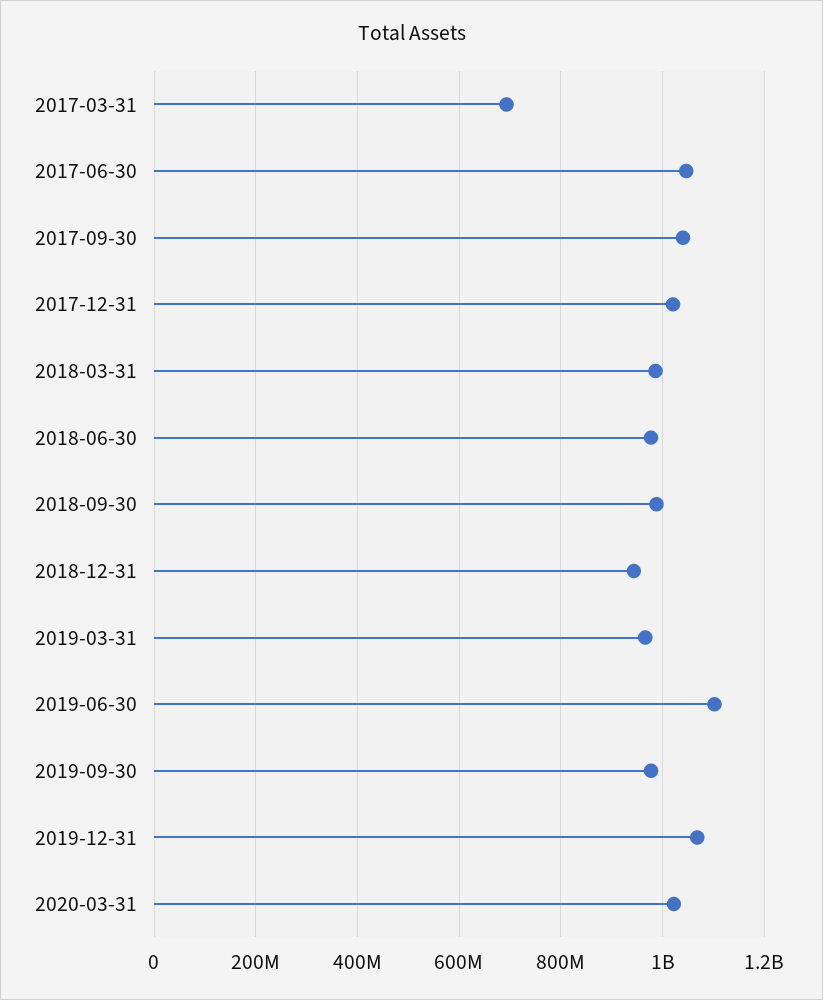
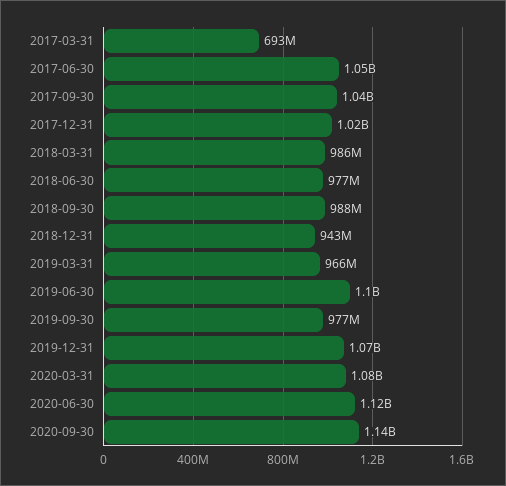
2020-03-31: 1020000000 -> 1080000000
2020-06-30: none -> 1120000000
2020-09-30: none -> 1140000000

